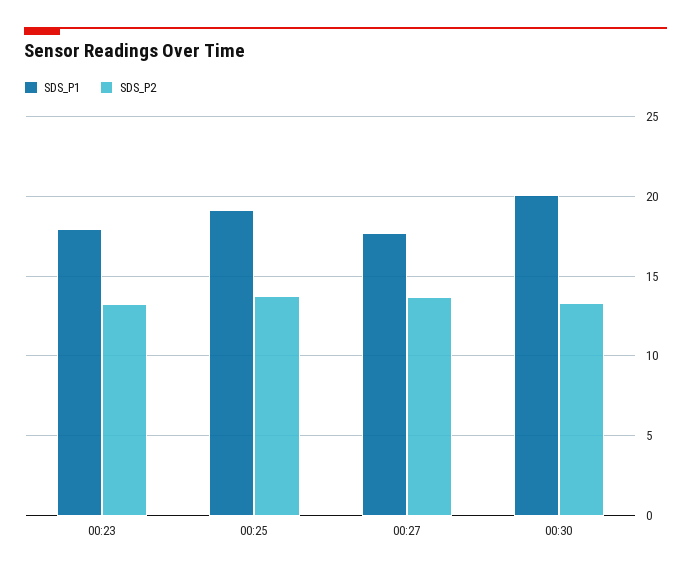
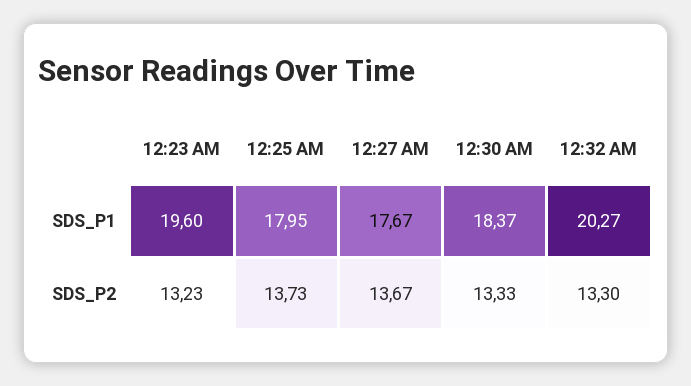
SDS_P1, 00:23: 18 -> 19.6
SDS_P1, 00:25: 19 -> 17.95
SDS_P1, 00:30: 20 -> 18.37
SDS_P1, 12:32 AM: none -> 20.27
SDS_P2, 12:32 AM: none -> 13.3

